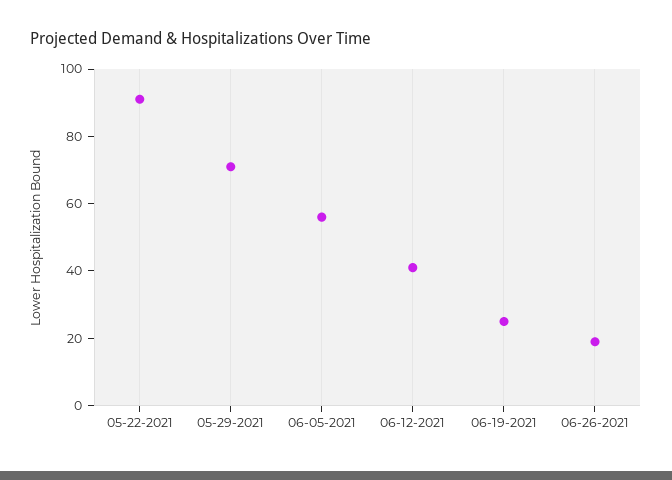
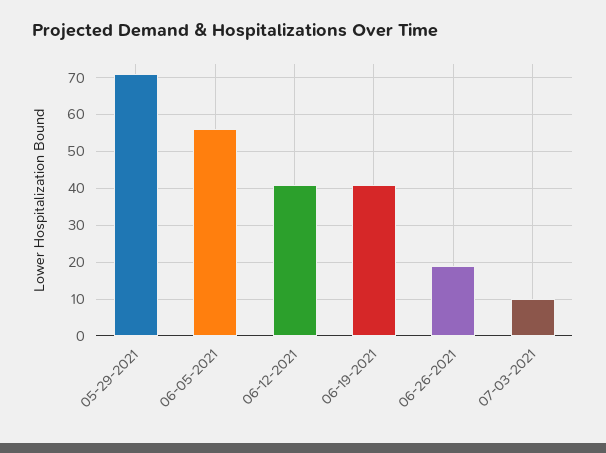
05-22-2021: 90 -> none
06-19-2021: 25 -> 40
07-03-2021: none -> 10

